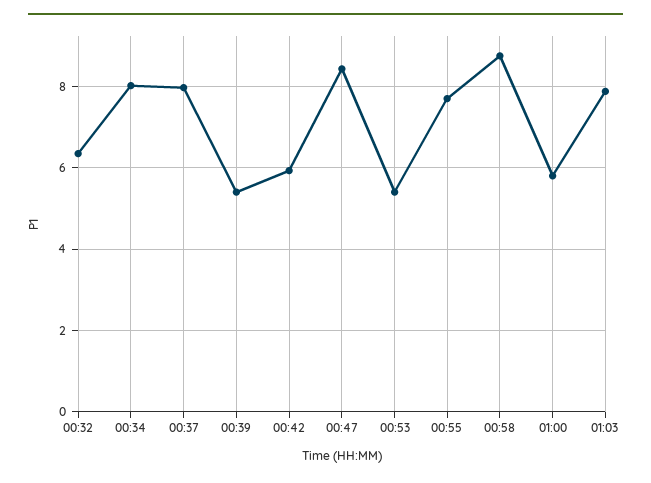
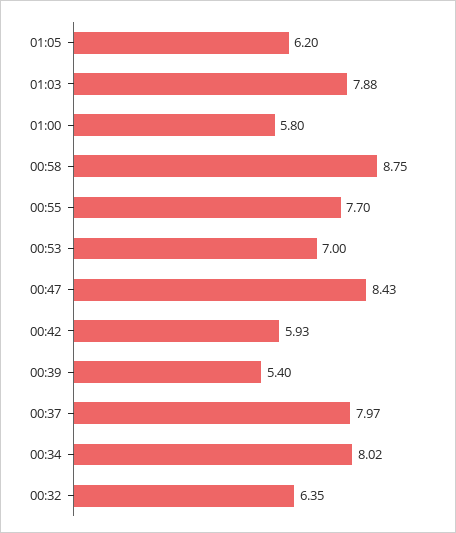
00:53: 5.4 -> 7
01:05: none -> 6.2

